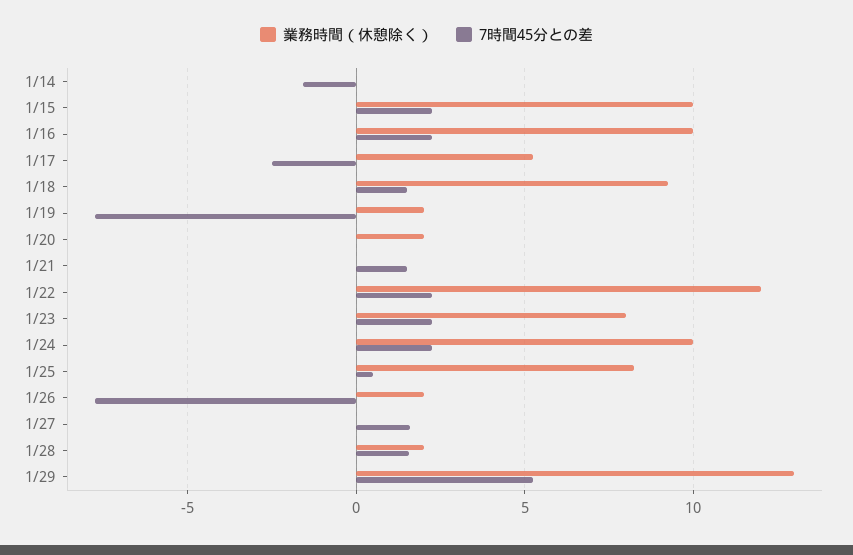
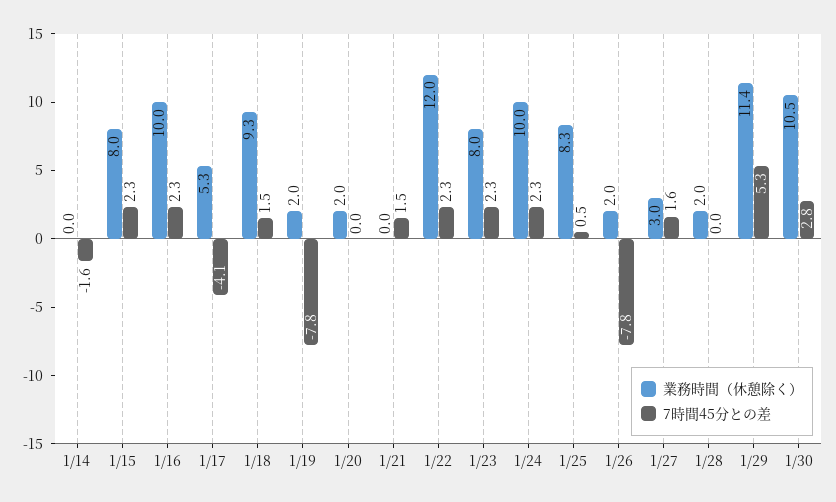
業務時間（休憩除く）, 1/15: 10 -> 8
7時間45分との差, 1/17: -2.5 -> -4.1
業務時間（休憩除く）, 1/27: 0 -> 3
7時間45分との差, 1/28: 1.5 -> 0
業務時間（休憩除く）, 1/29: 13 -> 11.4
業務時間（休憩除く）, 1/30: none -> 10.5
7時間45分との差, 1/30: none -> 2.8

